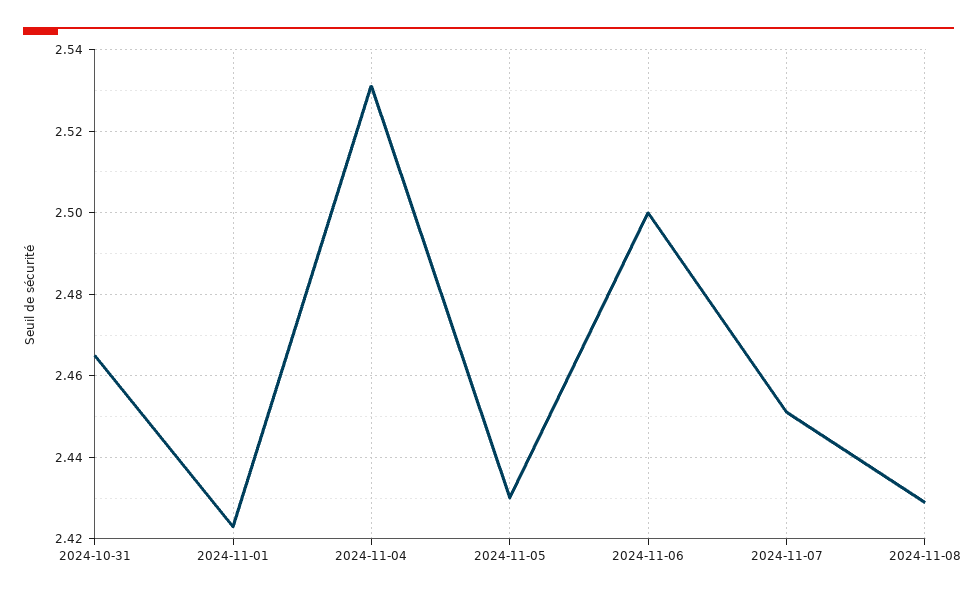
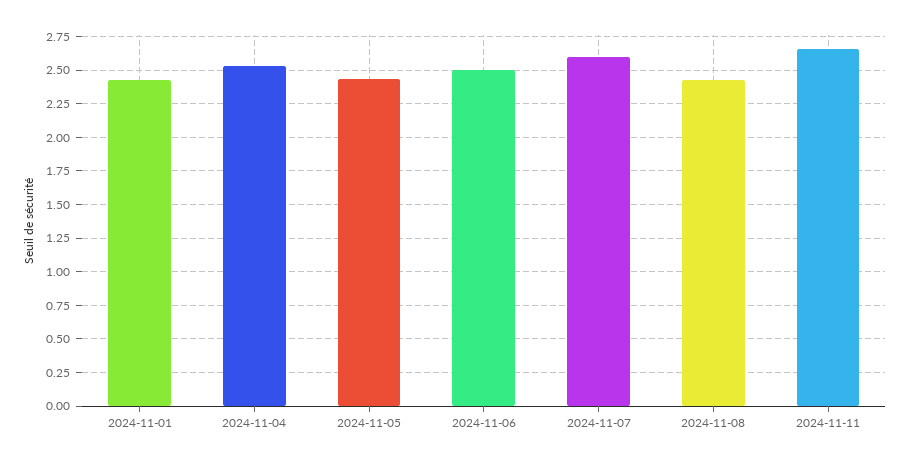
2024-10-31: 2.465 -> none
2024-11-07: 2.45 -> 2.6
2024-11-11: none -> 2.65

